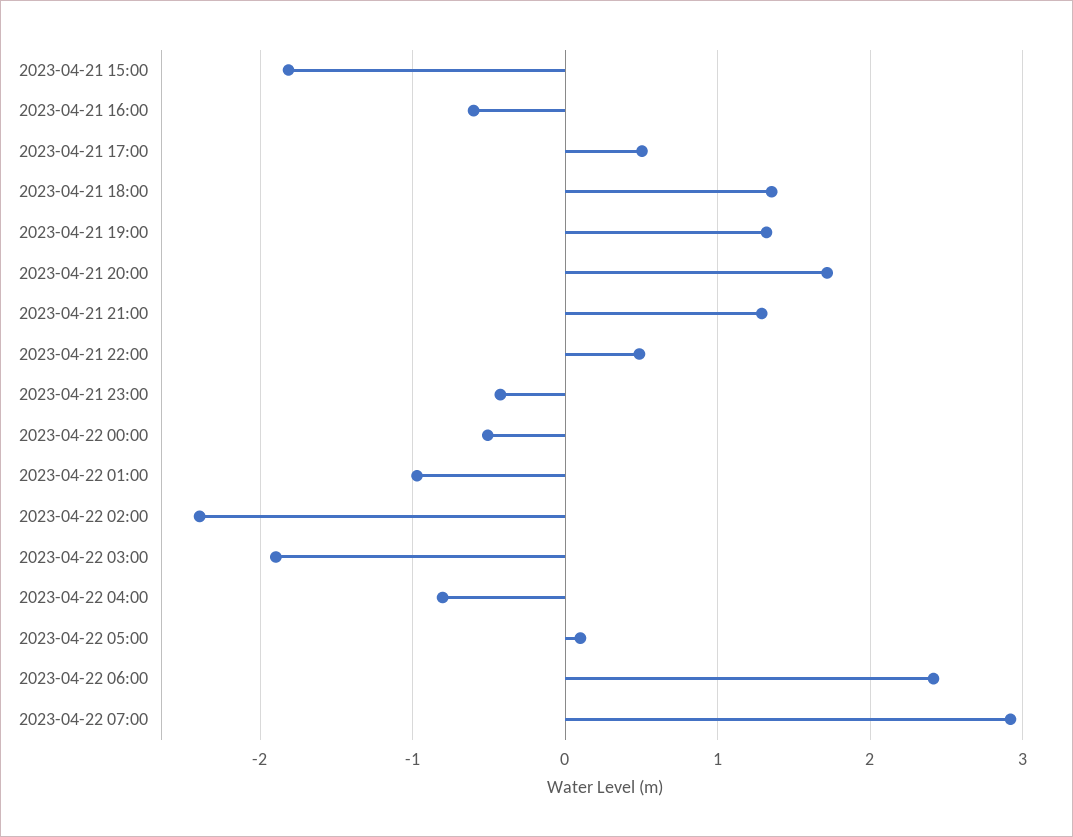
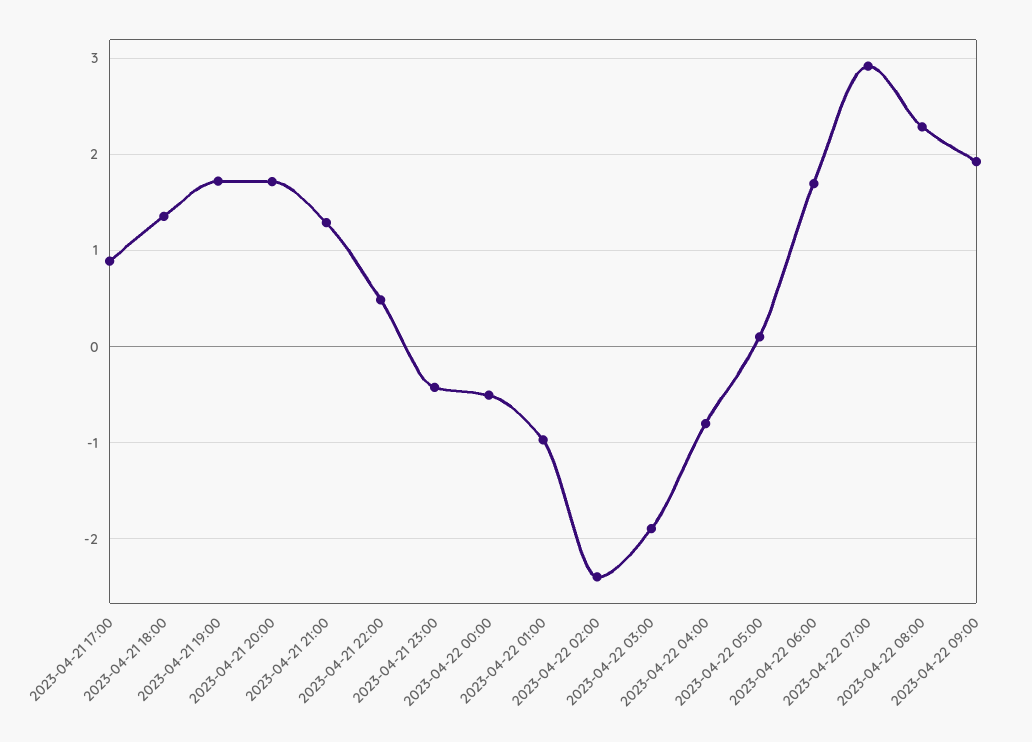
2023-04-21 15:00: -1.8 -> none
2023-04-21 16:00: -0.6 -> none
2023-04-21 17:00: 0.5 -> 0.9
2023-04-21 19:00: 1.3 -> 1.7
2023-04-22 06:00: 2.4 -> 1.7
2023-04-22 08:00: none -> 2.3
2023-04-22 09:00: none -> 1.9

